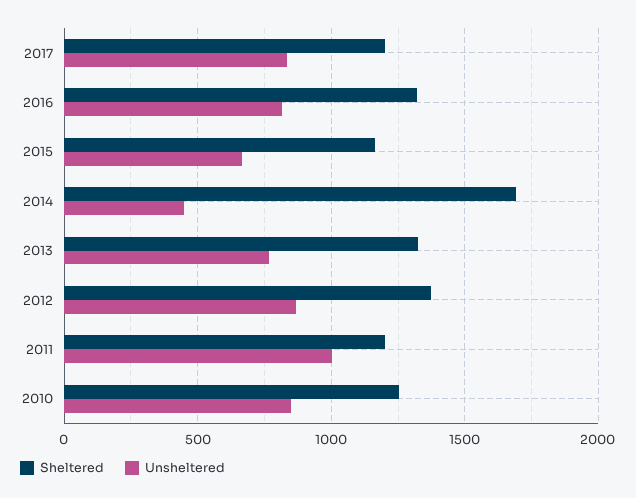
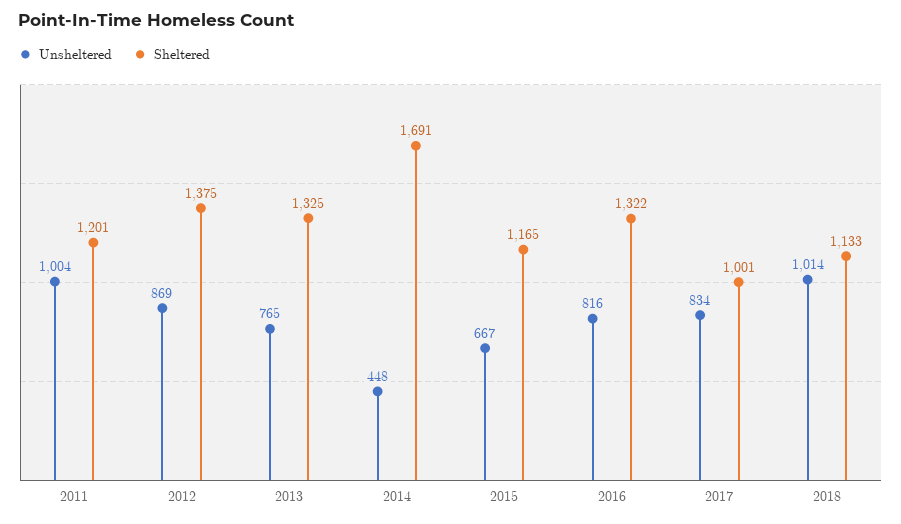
Sheltered, 2017: 1200 -> 1001
Sheltered, 2010: 1250 -> none
Unsheltered, 2010: 850 -> none
Unsheltered, 2018: none -> 1014
Sheltered, 2018: none -> 1133

